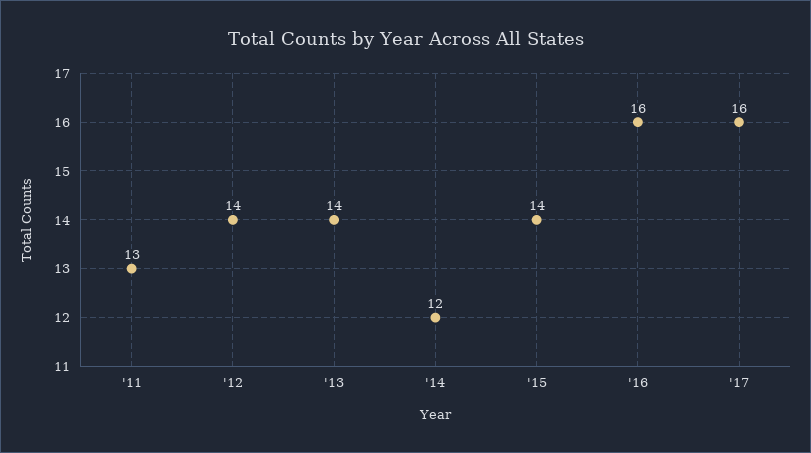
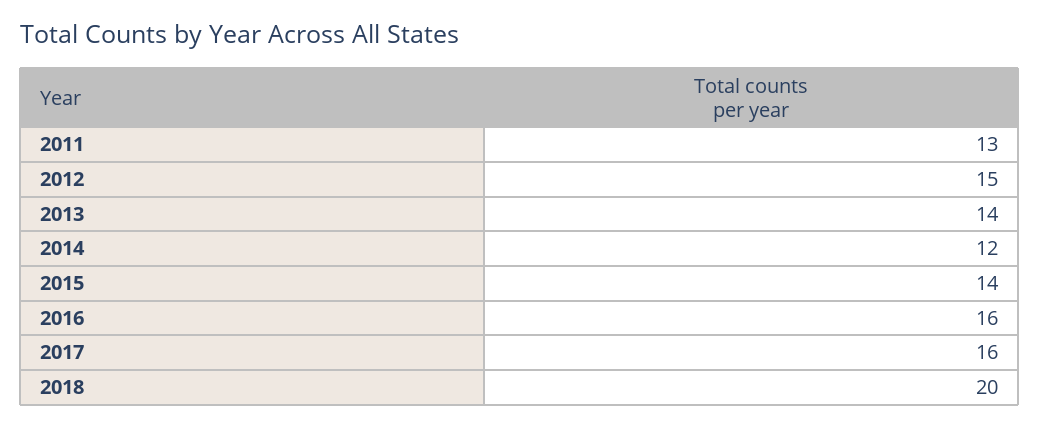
'12: 14 -> 15
2018: none -> 20

